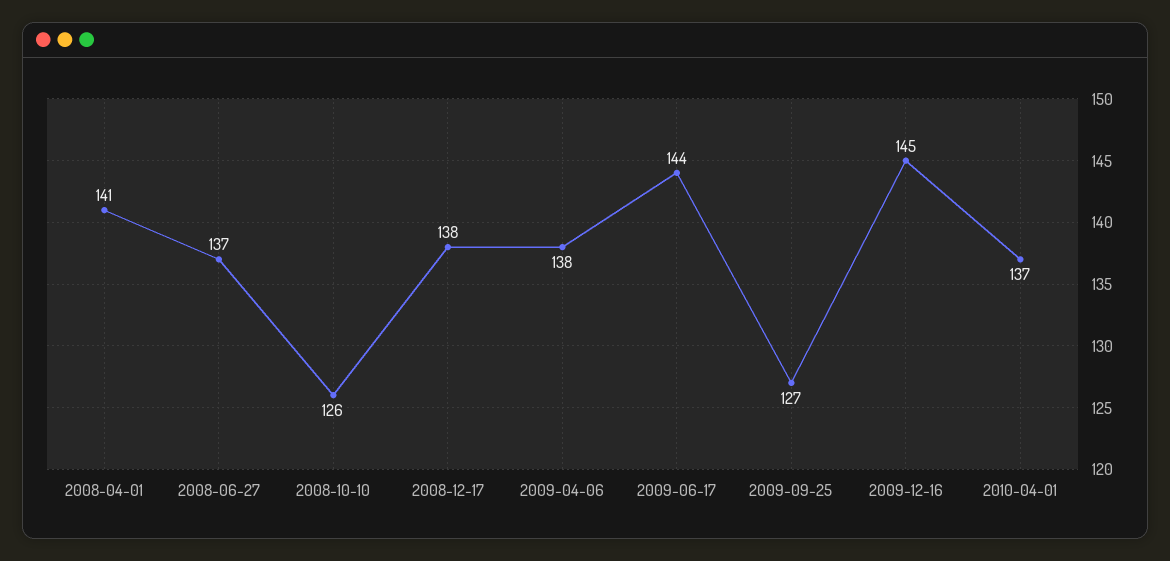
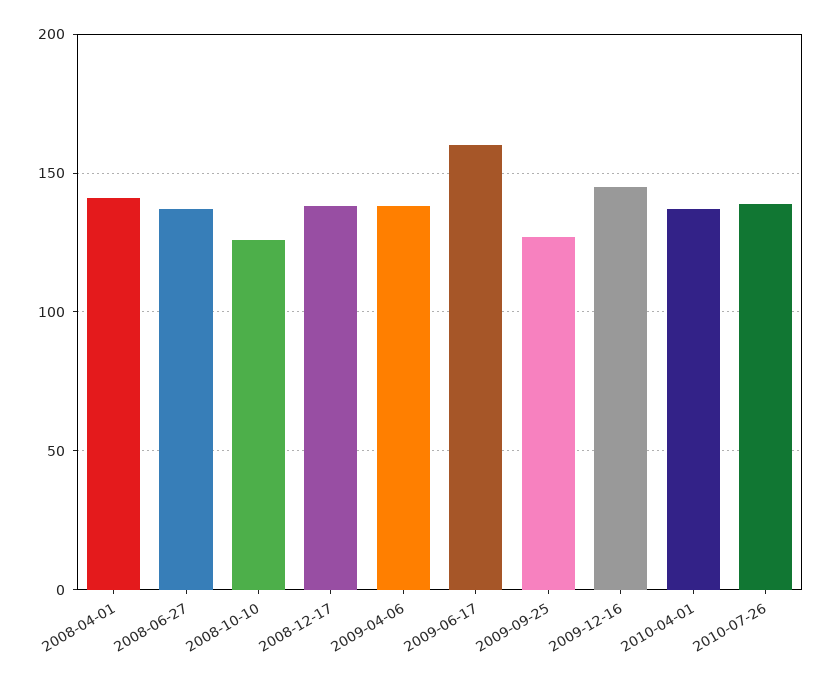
2009-06-17: 144 -> 160
2010-07-26: none -> 140

